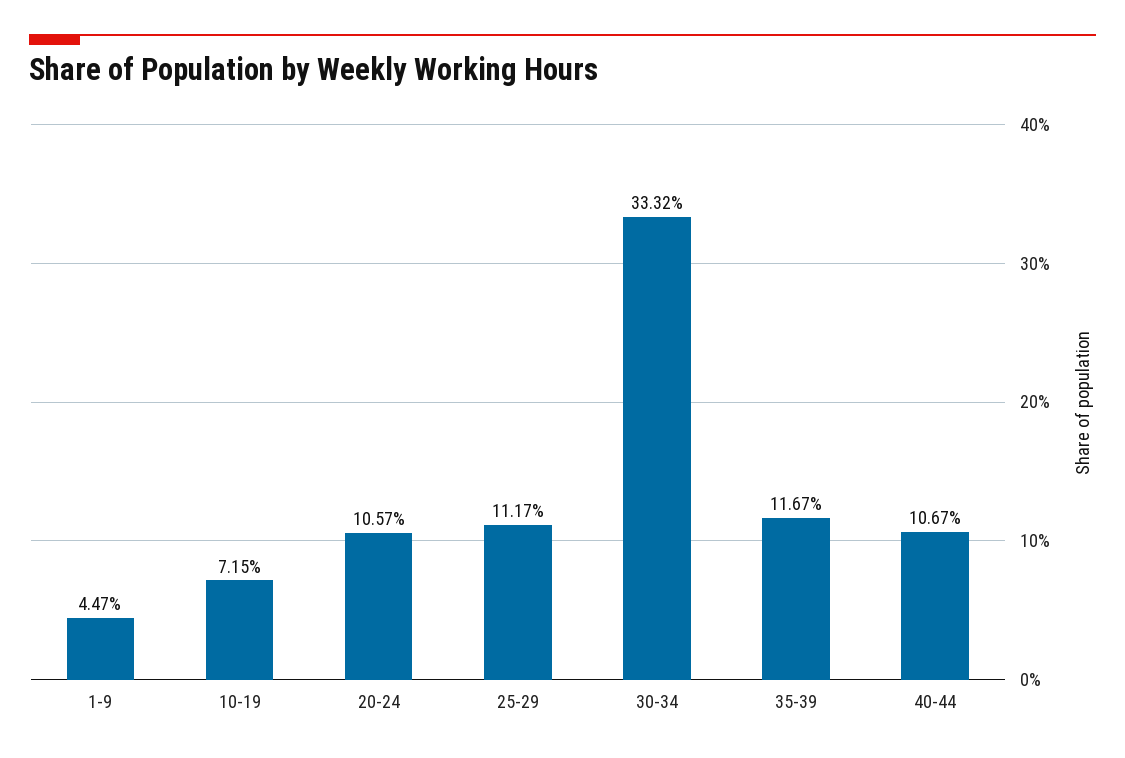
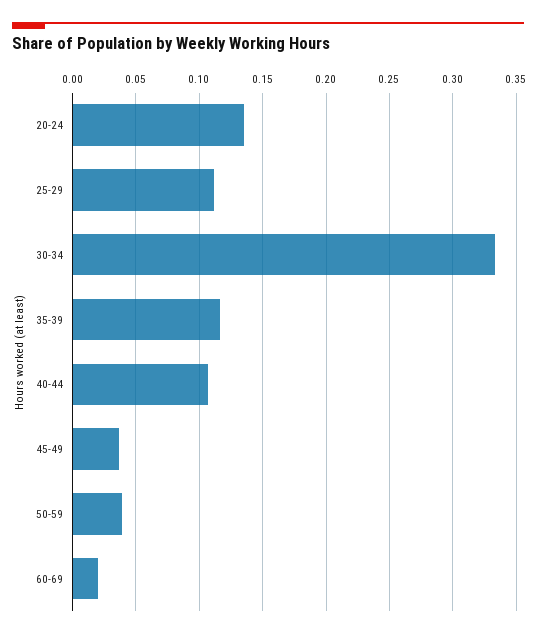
1-9: 0.0447 -> none
10-19: 0.0715 -> none
20-24: 0.1057 -> 0.135
45-49: none -> 0.035
50-59: none -> 0.04
60-69: none -> 0.02

